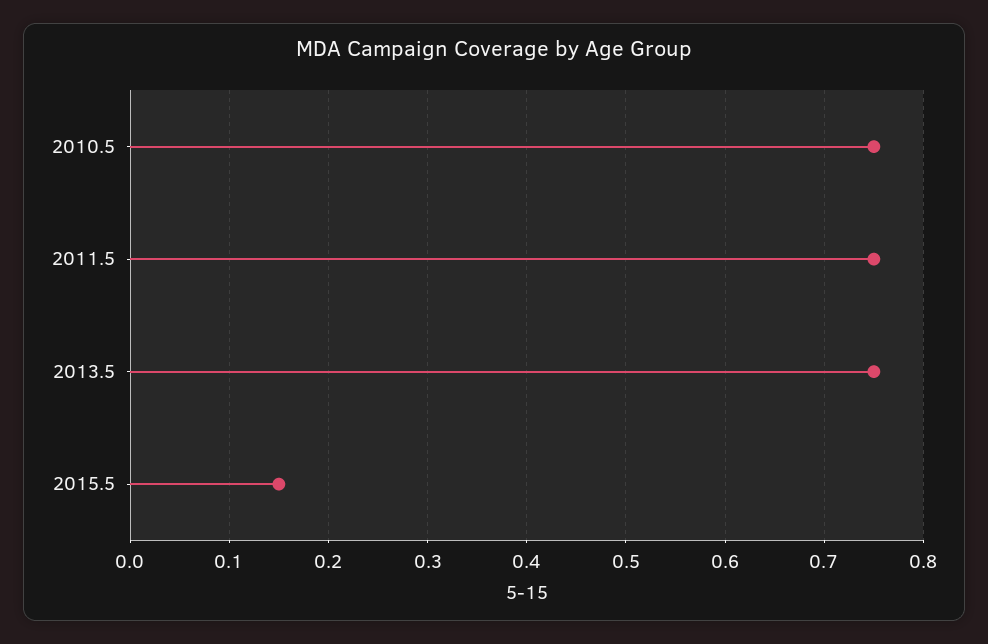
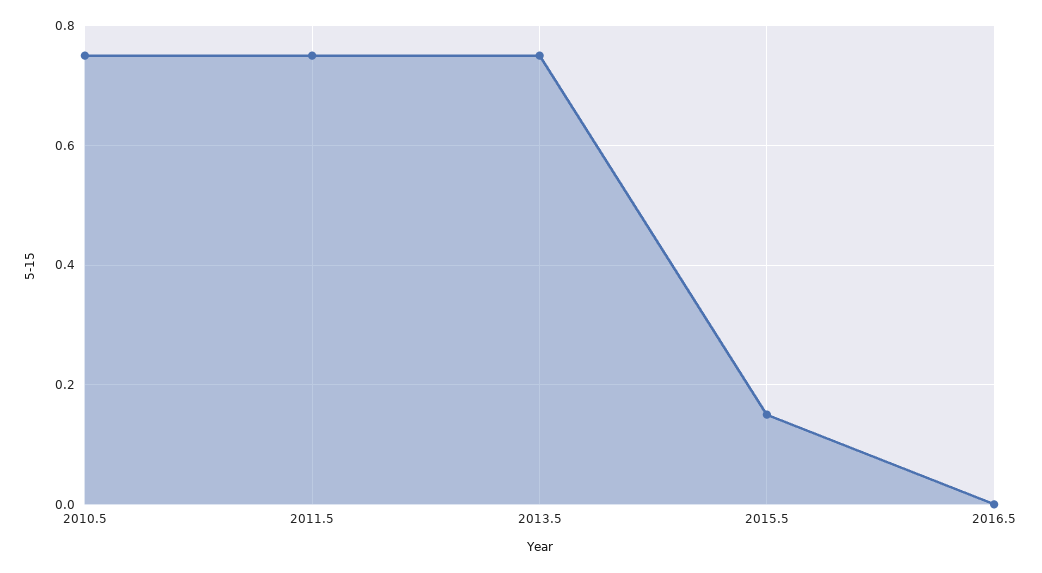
2016.5: none -> 0

